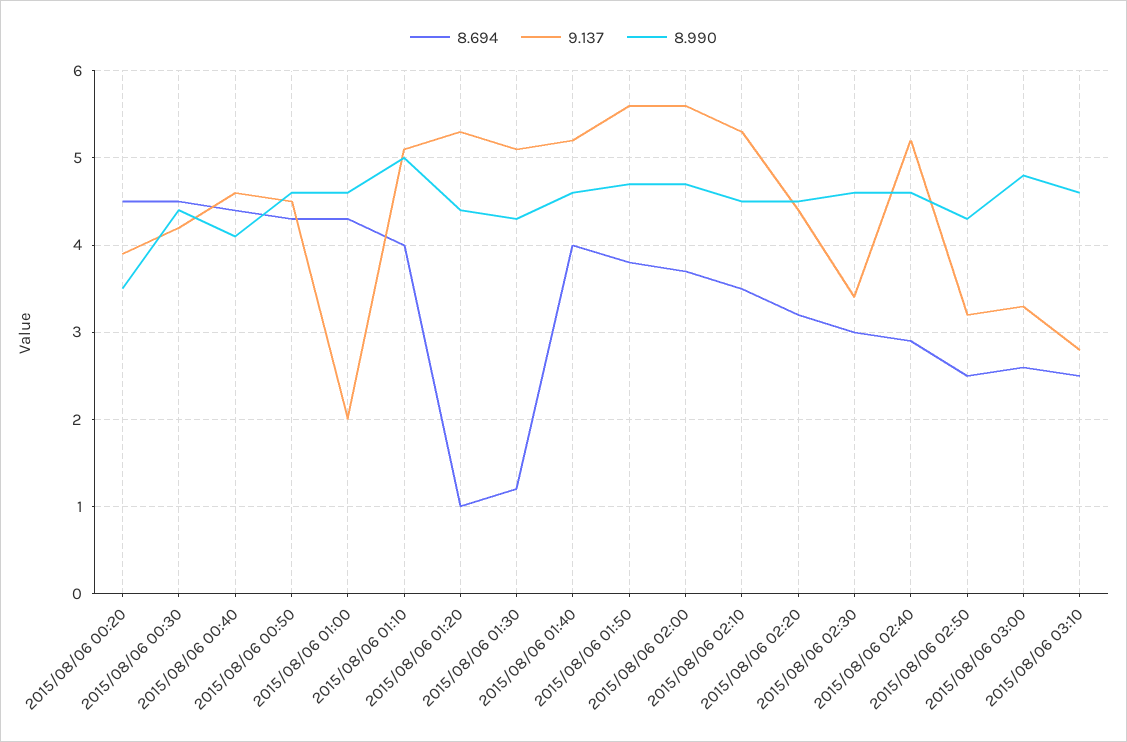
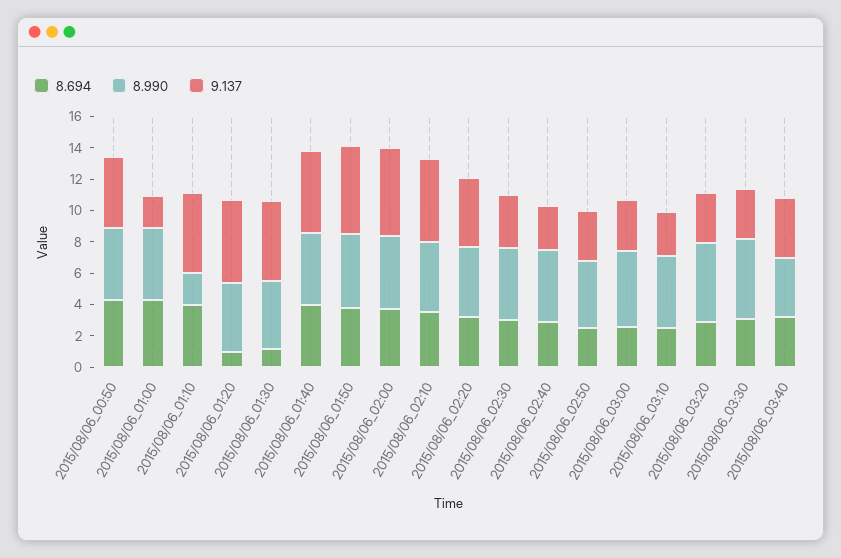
8.694, 2015/08/06 00:20: 4.5 -> none
9.137, 2015/08/06 00:20: 3.9 -> none
8.990, 2015/08/06 00:20: 3.5 -> none
8.694, 2015/08/06 00:30: 4.5 -> none
9.137, 2015/08/06 00:30: 4.2 -> none
8.990, 2015/08/06 00:30: 4.4 -> none
8.694, 2015/08/06 00:40: 4.4 -> none
9.137, 2015/08/06 00:40: 4.6 -> none
8.990, 2015/08/06 00:40: 4.1 -> none
8.990, 2015/08/06 01:10: 5 -> 2
9.137, 2015/08/06 02:40: 5.2 -> 3
8.694, 2015/08/06_03:20: none -> 3
8.990, 2015/08/06_03:20: none -> 5
9.137, 2015/08/06_03:20: none -> 3
8.694, 2015/08/06_03:30: none -> 3
8.990, 2015/08/06_03:30: none -> 5
9.137, 2015/08/06_03:30: none -> 3
8.694, 2015/08/06_03:40: none -> 3
8.990, 2015/08/06_03:40: none -> 4
9.137, 2015/08/06_03:40: none -> 4

